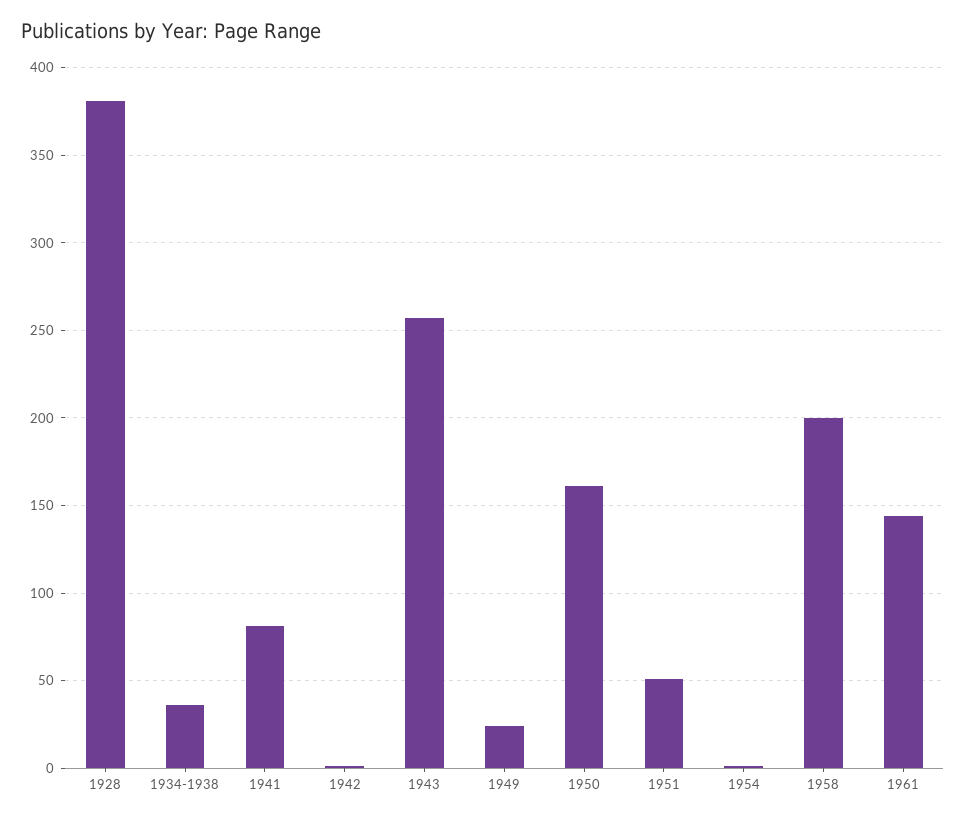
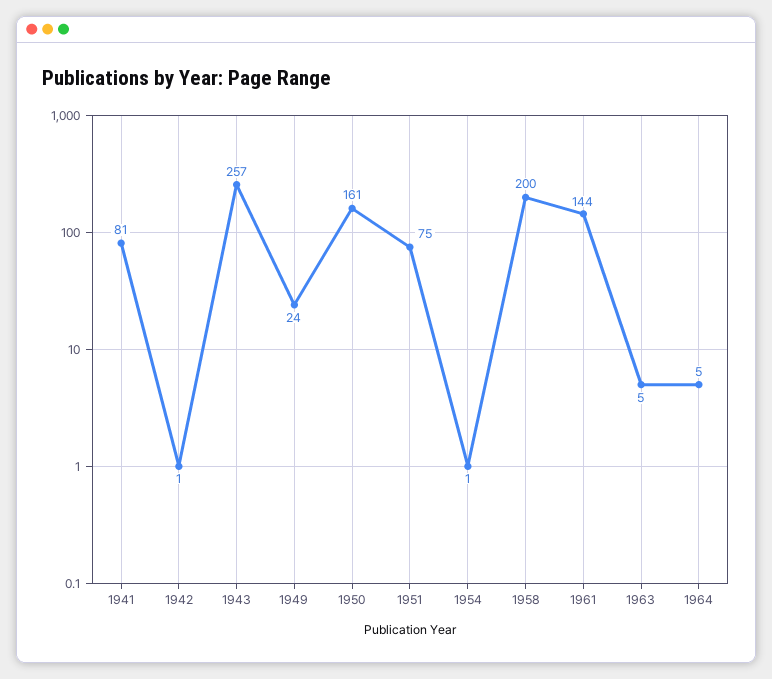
1928: 380 -> none
1934-1938: 35 -> none
1951: 50 -> 75
1963: none -> 5
1964: none -> 5

